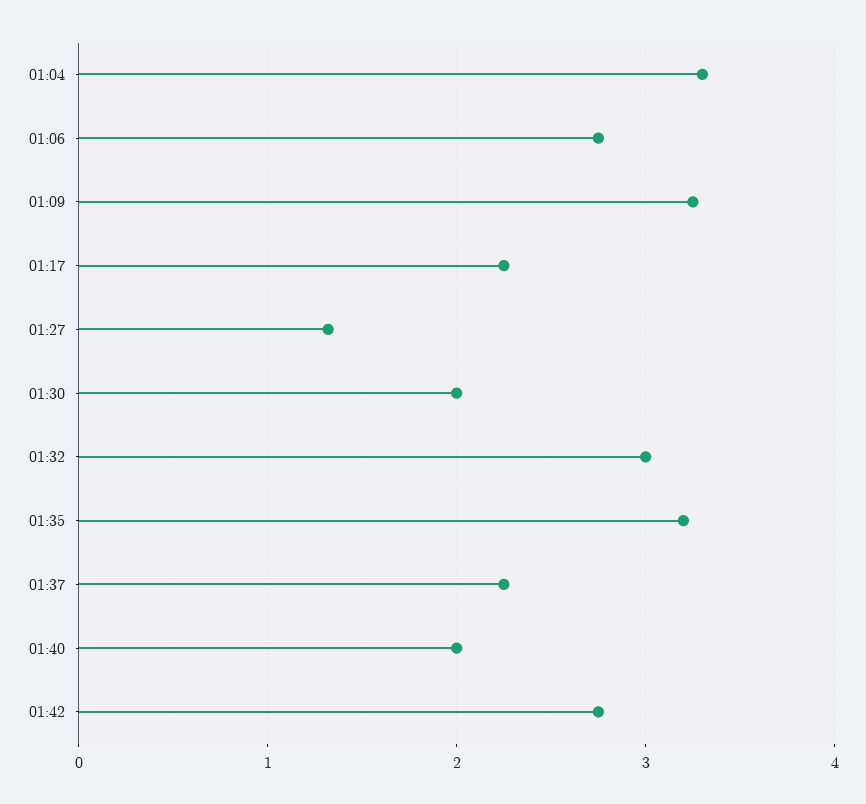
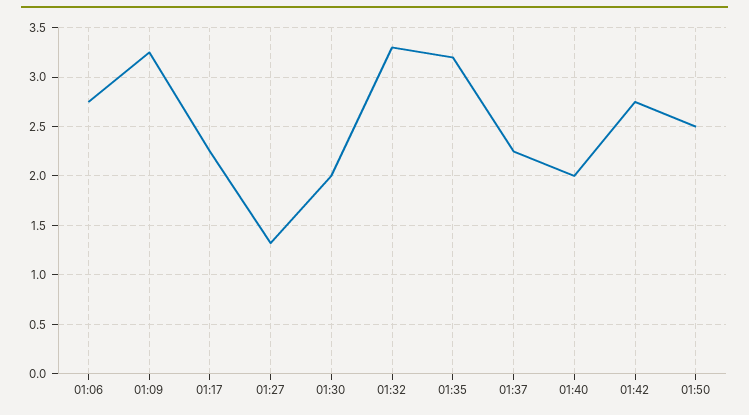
01:04: 3.3 -> none
01:32: 3 -> 3.3
01:50: none -> 2.5

